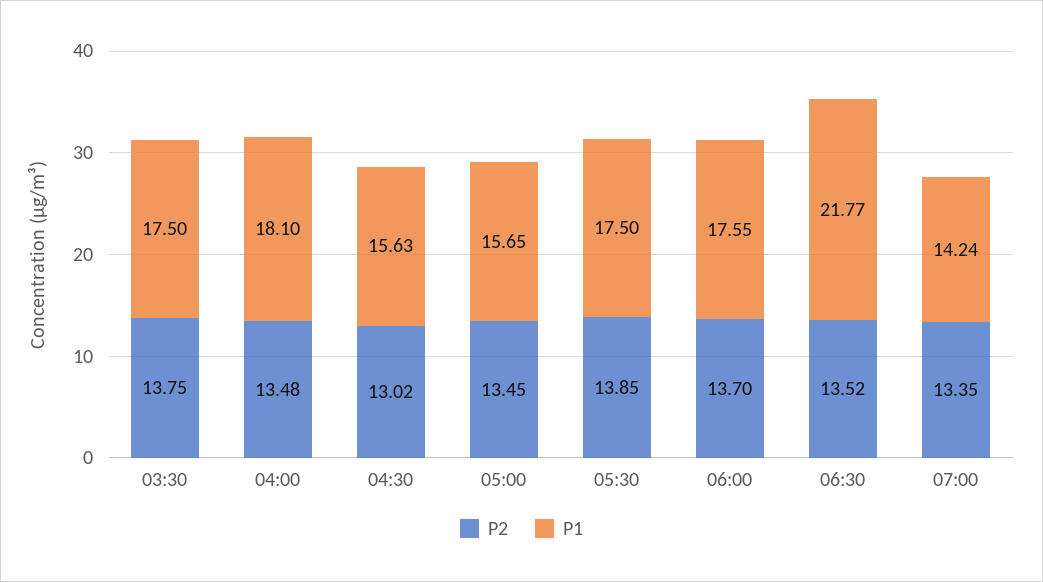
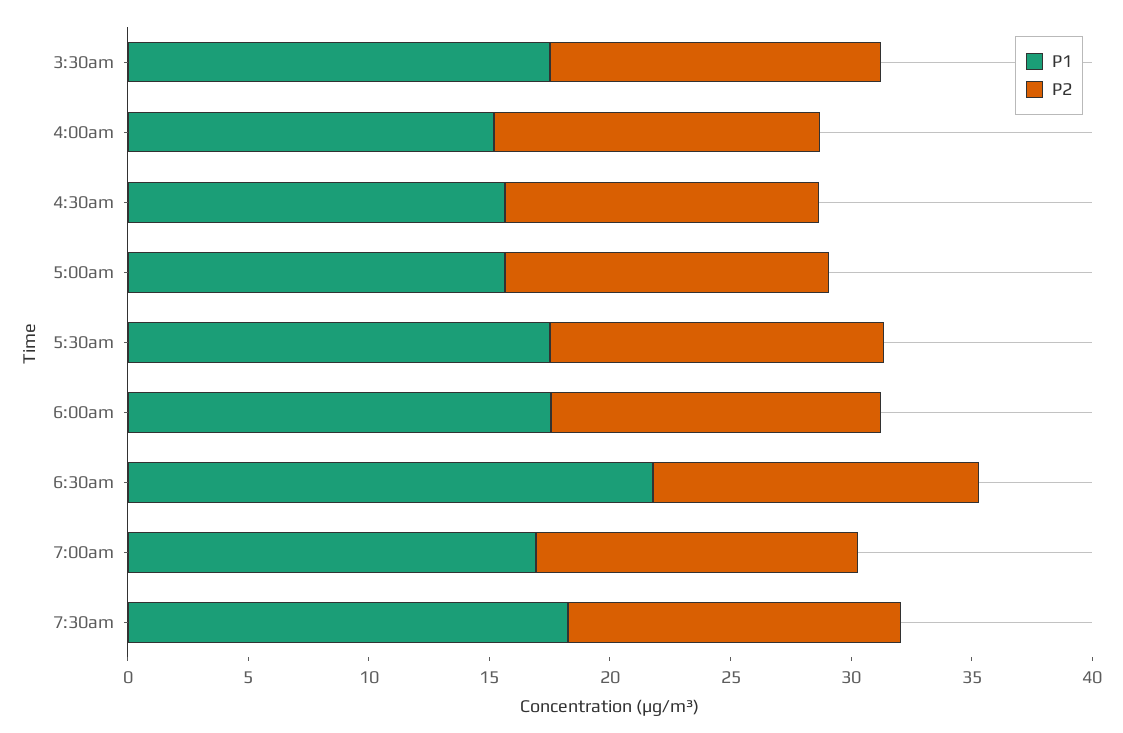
P1, 04:00: 18.1 -> 15
P1, 07:00: 14.24 -> 17
P1, 7:30am: none -> 18
P2, 7:30am: none -> 14

